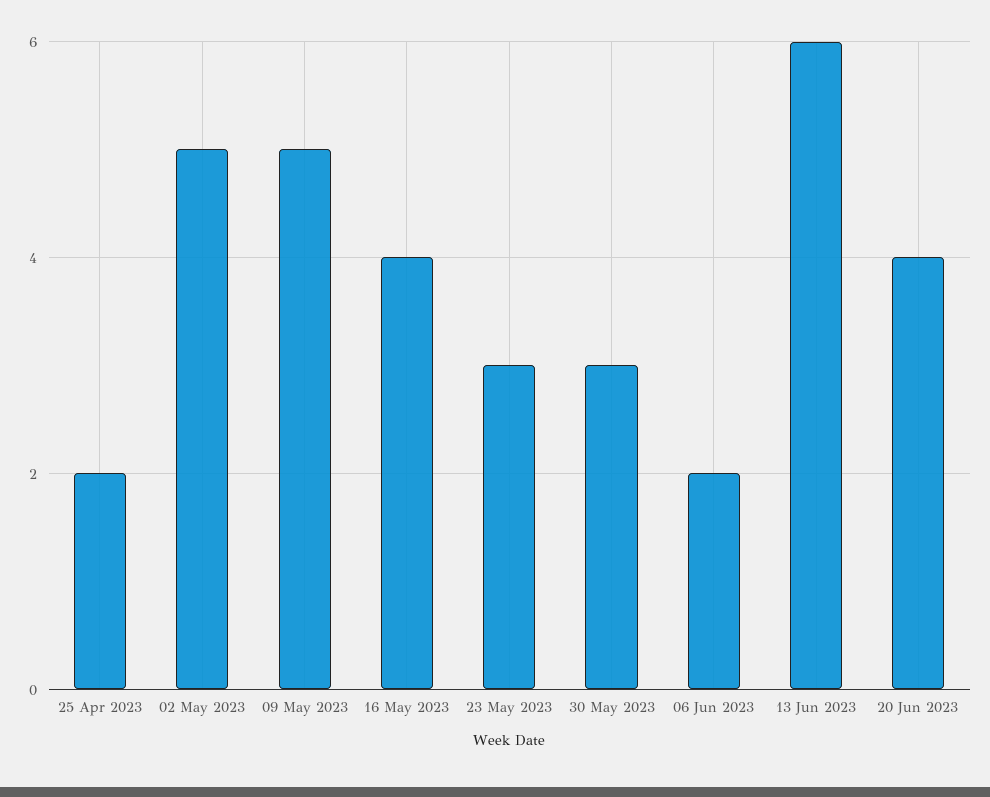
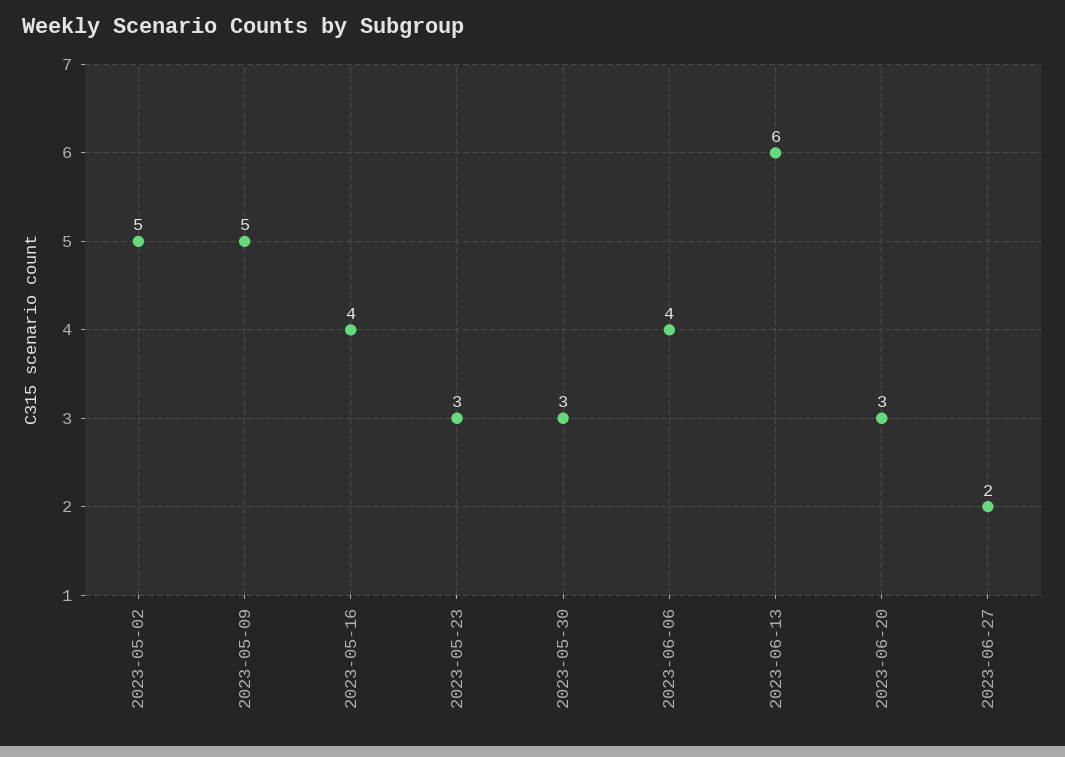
25 Apr 2023: 2 -> none
06 Jun 2023: 2 -> 4
20 Jun 2023: 4 -> 3
2023-06-27: none -> 2

